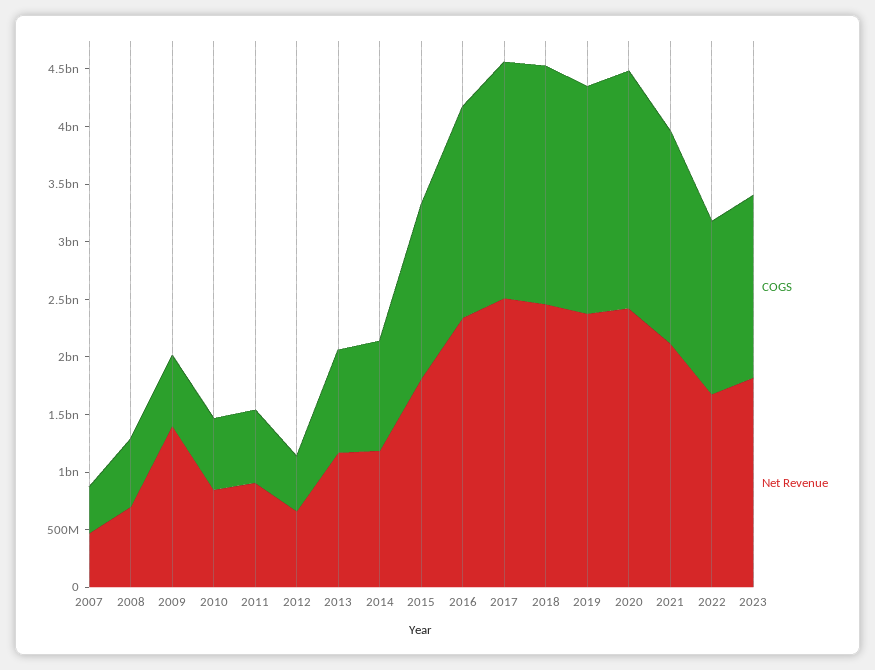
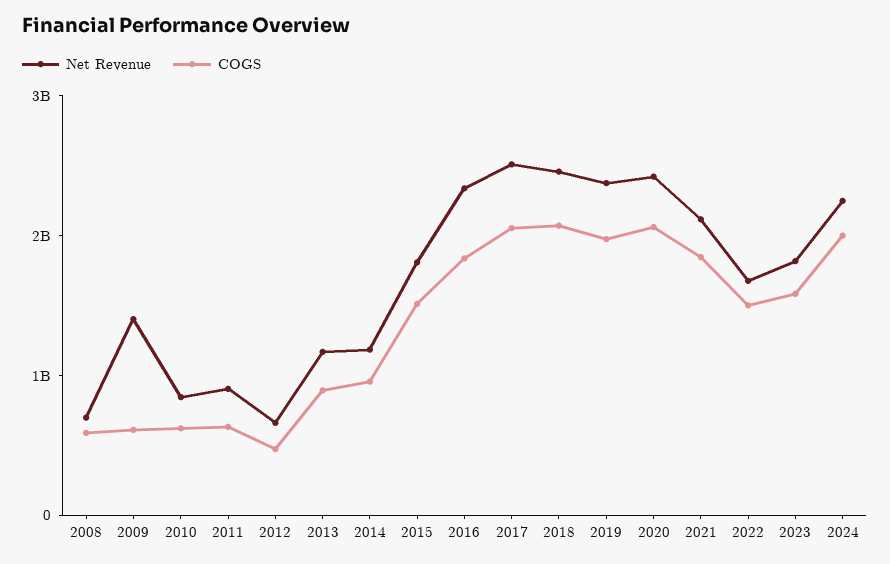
COGS, 2007: 400000000 -> none
Net Revenue, 2007: 500000000 -> none
Net Revenue, 2024: none -> 2200000000
COGS, 2024: none -> 2000000000

